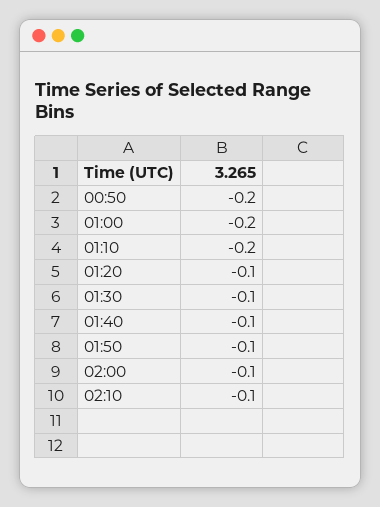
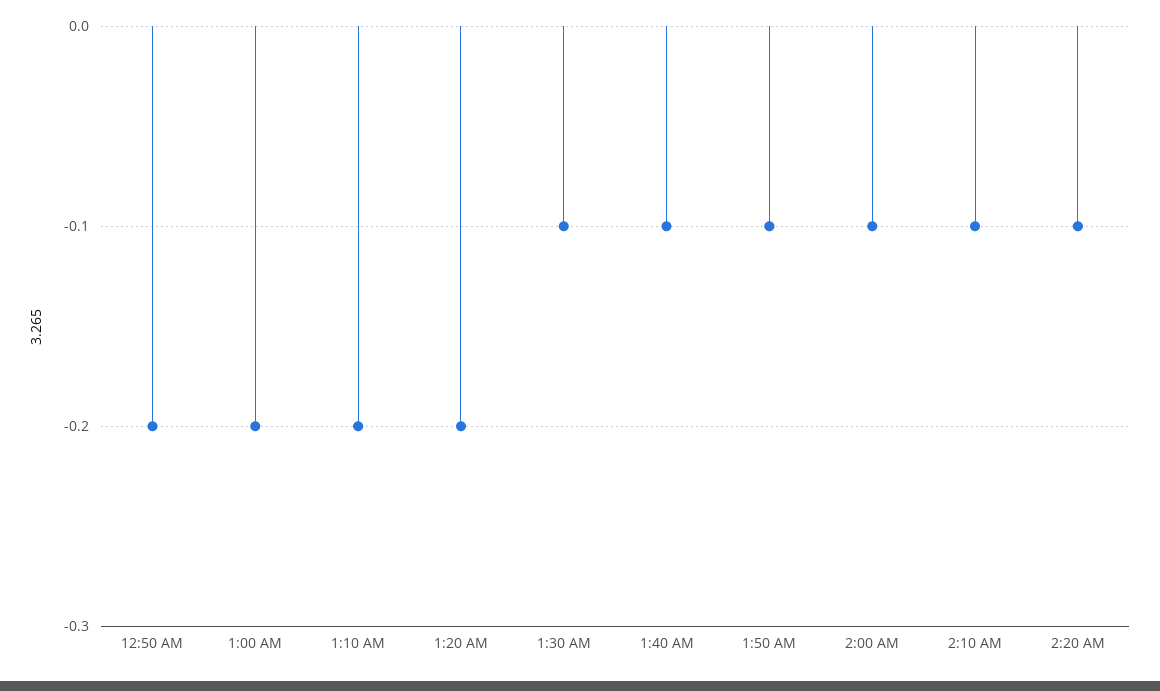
01:20: -0.1 -> -0.2
2:20 AM: none -> -0.1

